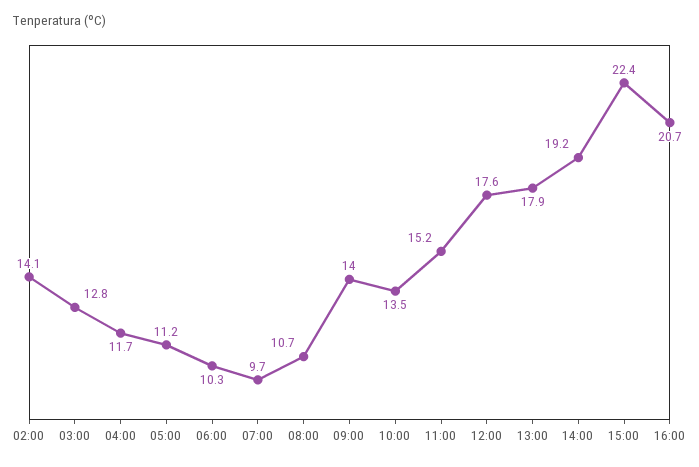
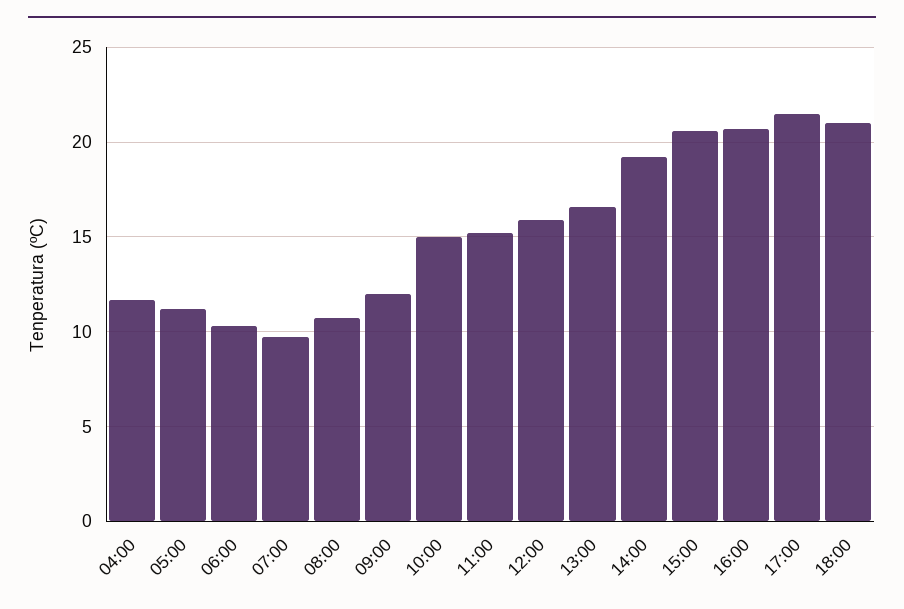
02:00: 14.1 -> none
03:00: 12.8 -> none
09:00: 14 -> 12
10:00: 13.5 -> 15
12:00: 17.6 -> 16
13:00: 17.9 -> 16.5
15:00: 22.4 -> 20.5
17:00: none -> 21.5
18:00: none -> 21

